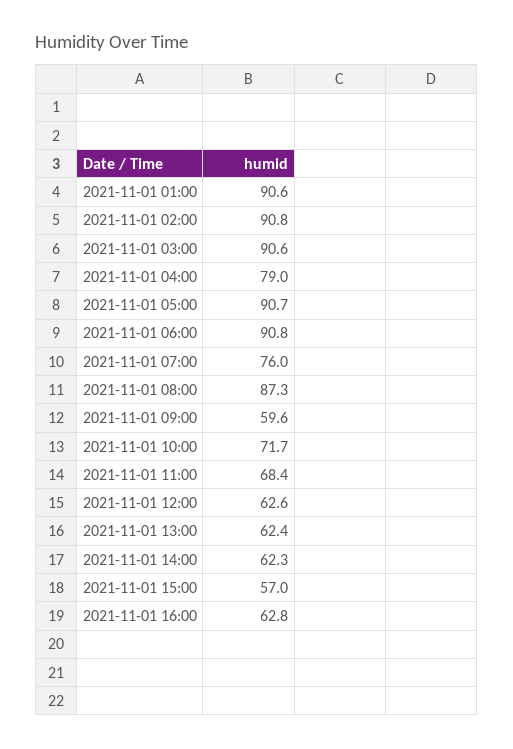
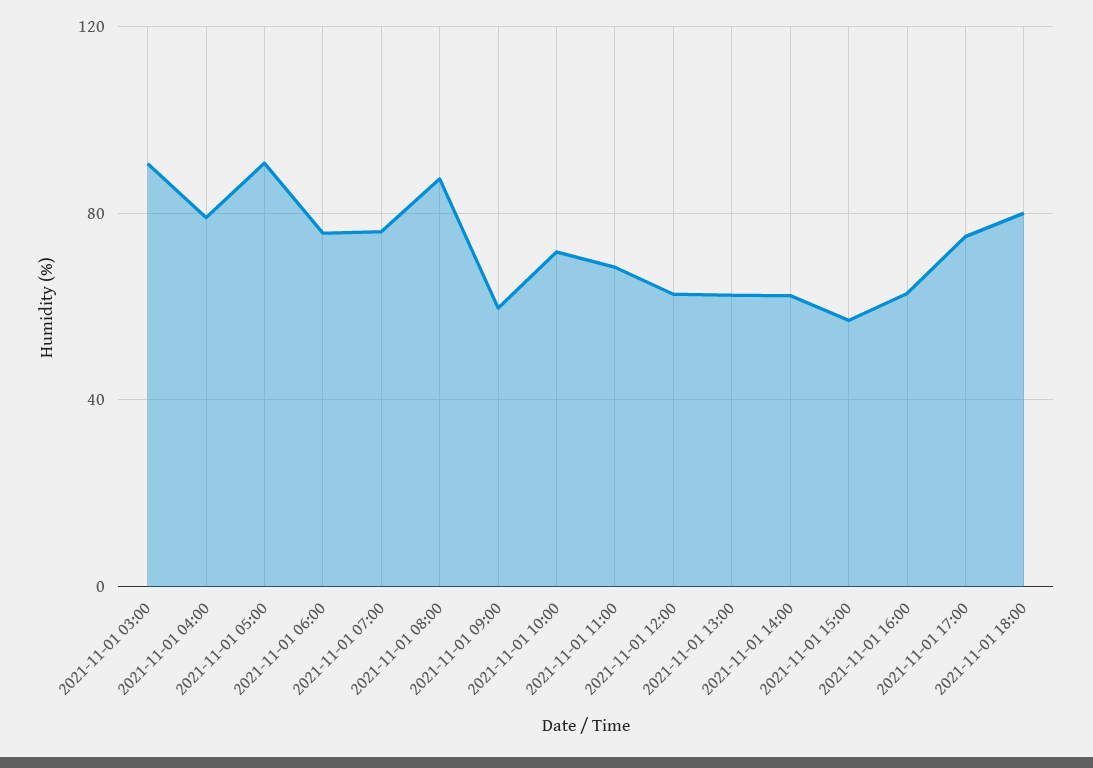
2021-11-01 01:00: 90.6 -> none
2021-11-01 02:00: 90.8 -> none
2021-11-01 06:00: 90.8 -> 75
2021-11-01 17:00: none -> 75
2021-11-01 18:00: none -> 80

